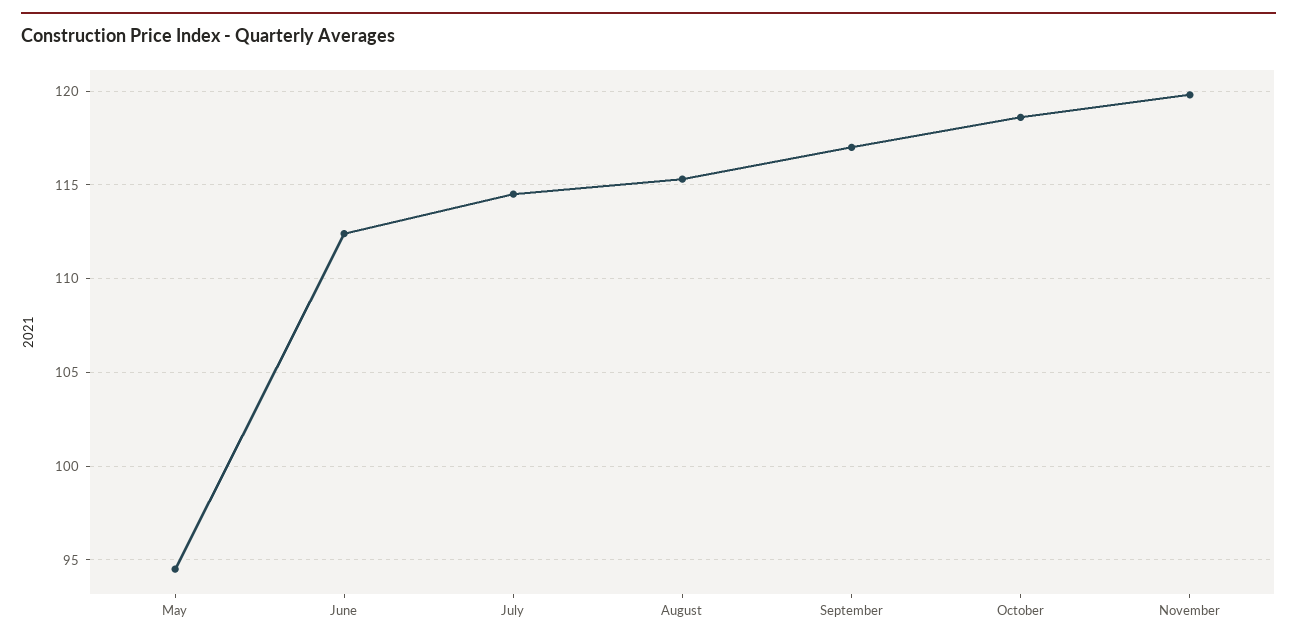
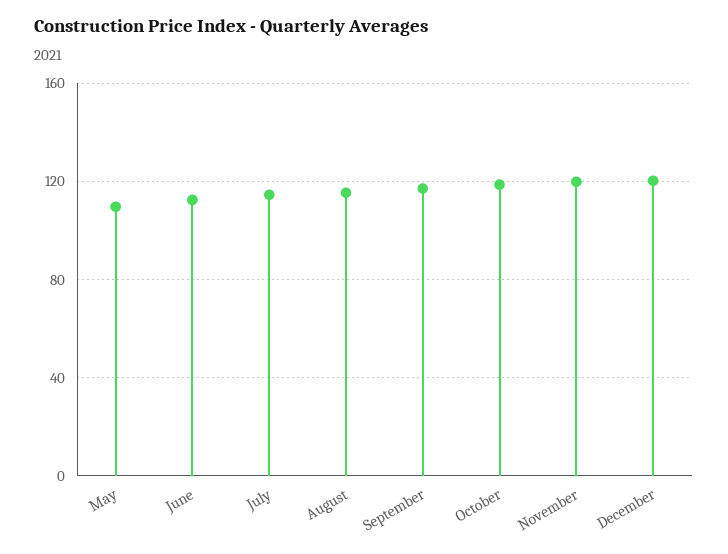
May: 94.5 -> 110
December: none -> 120

